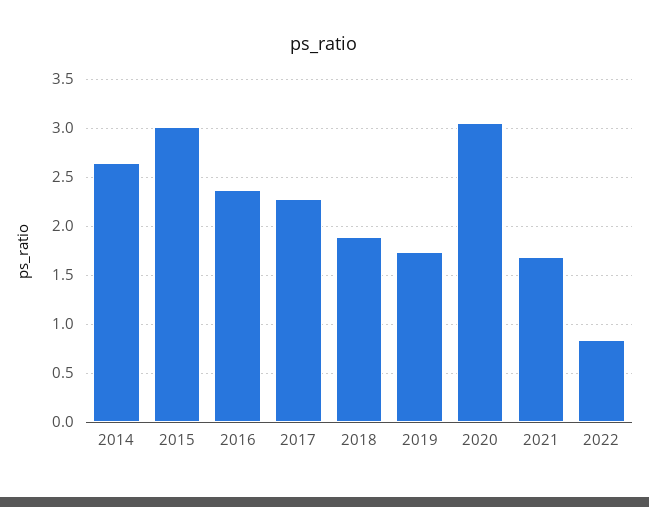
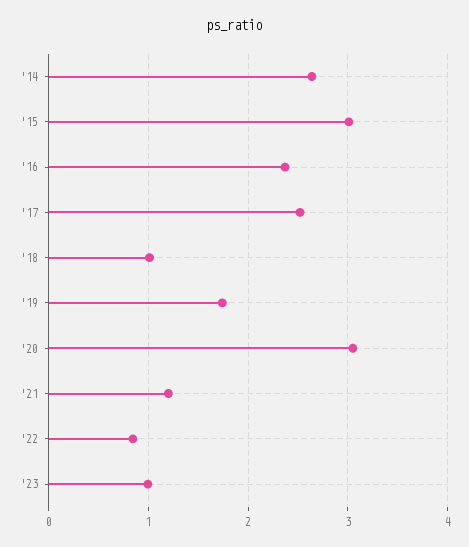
2017: 2.3 -> 2.5
2018: 1.9 -> 1
2021: 1.7 -> 1.2
'23: none -> 1

